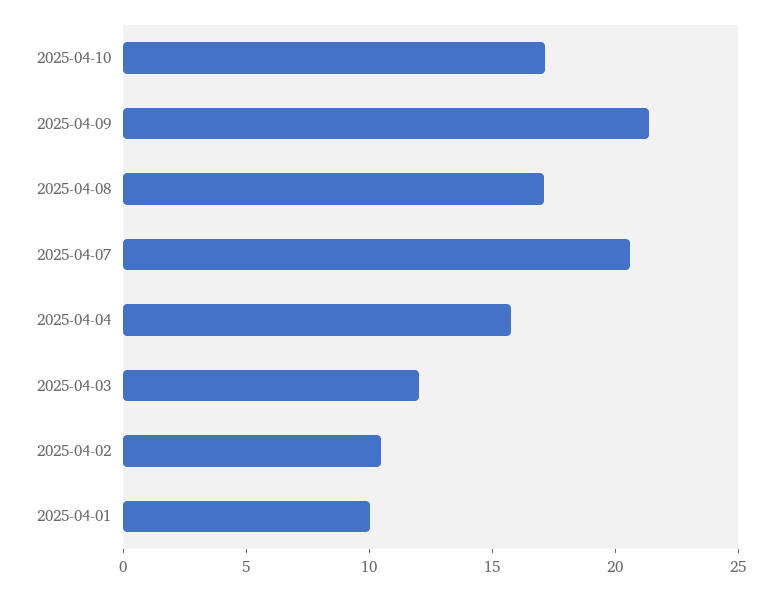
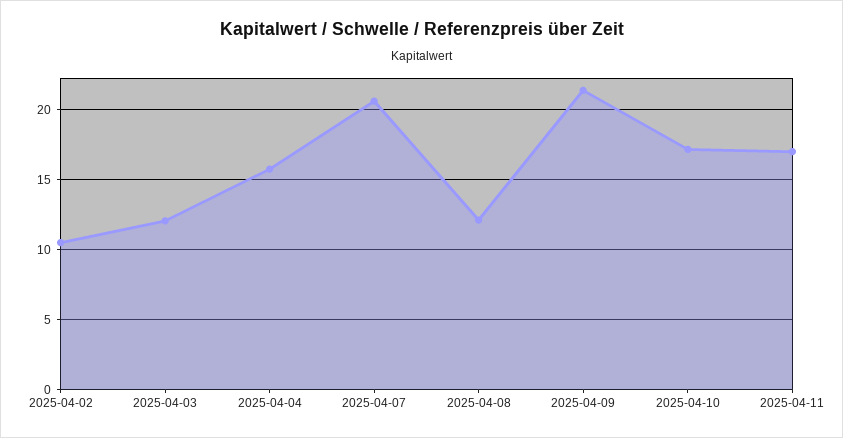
2025-04-08: 17 -> 12
2025-04-01: 10 -> none
2025-04-11: none -> 17

